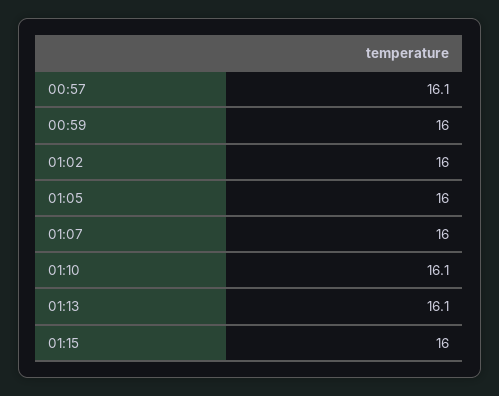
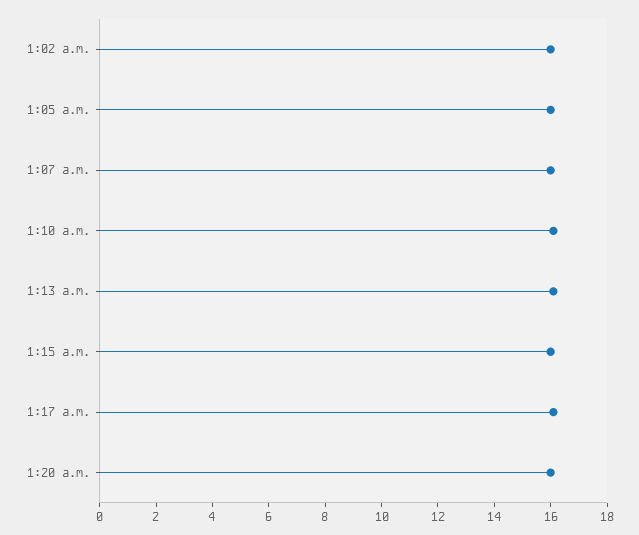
00:57: 16.1 -> none
00:59: 16 -> none
1:17 a.m.: none -> 16
1:20 a.m.: none -> 16

